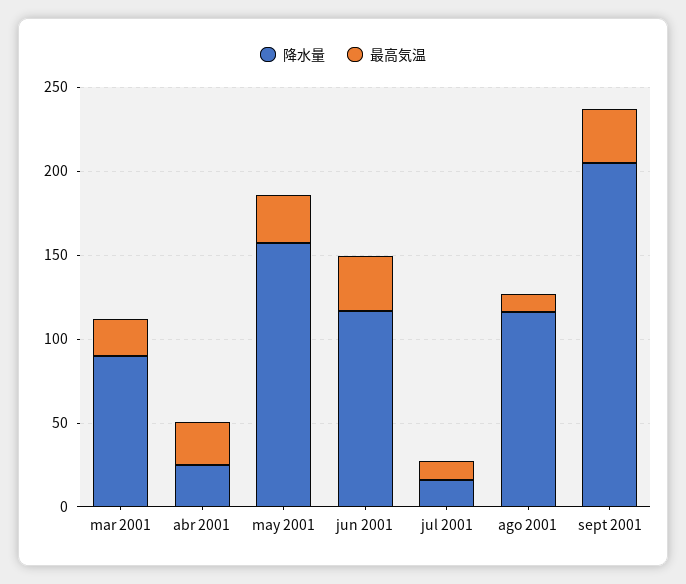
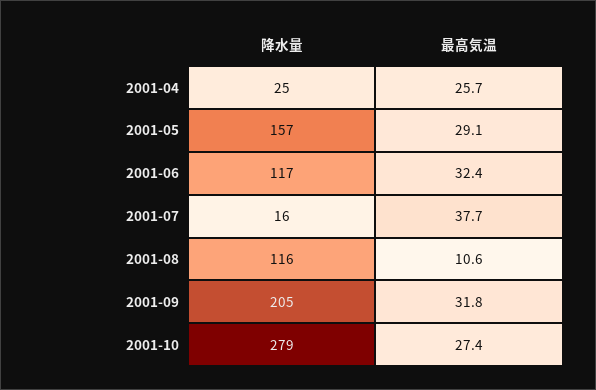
降水量, mar 2001: 90 -> none
最高気温, mar 2001: 20 -> none
最高気温, jul 2001: 10 -> 37.7
降水量, 2001-10: none -> 279
最高気温, 2001-10: none -> 27.4

